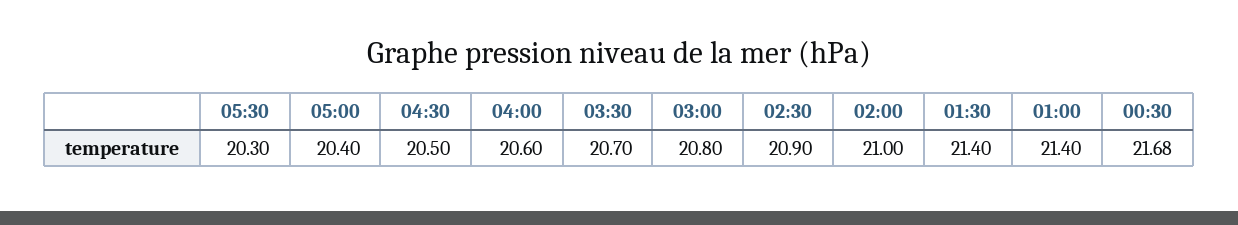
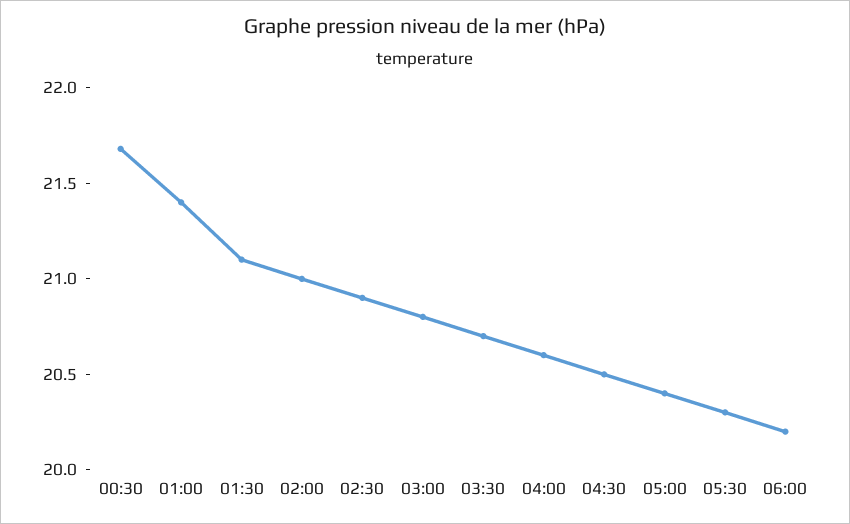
01:30: 21.4 -> 21.1
06:00: none -> 20.2

